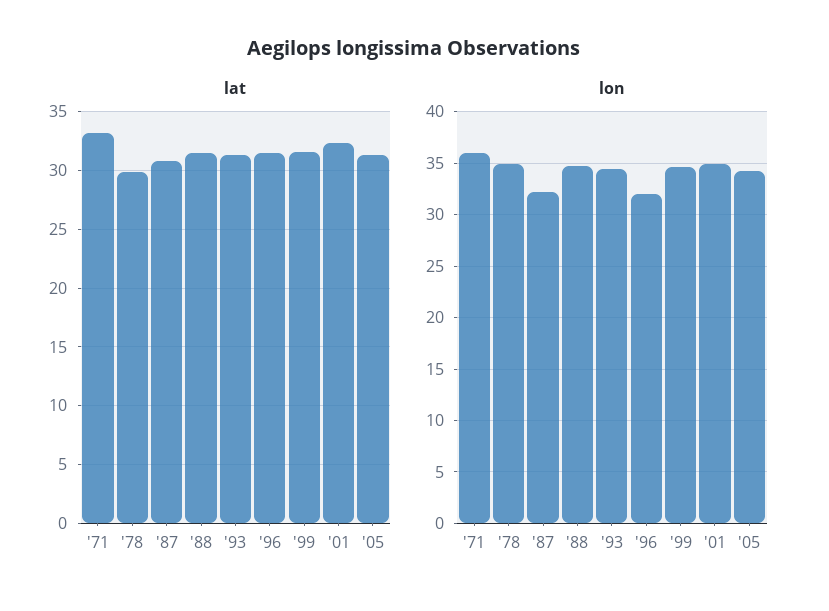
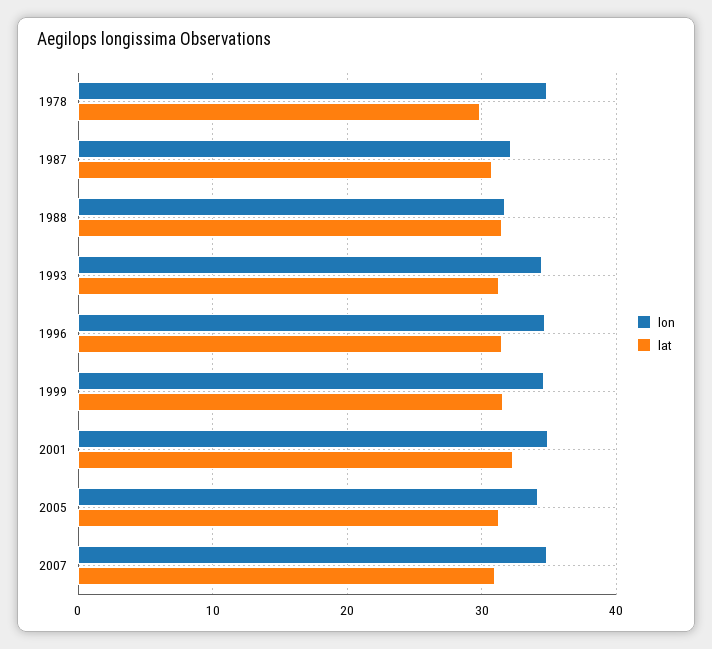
lat, '71: 33 -> none
lon, '71: 36 -> none
lon, '88: 35 -> 32
lon, '96: 32 -> 35
lon, 2007: none -> 35
lat, 2007: none -> 31

